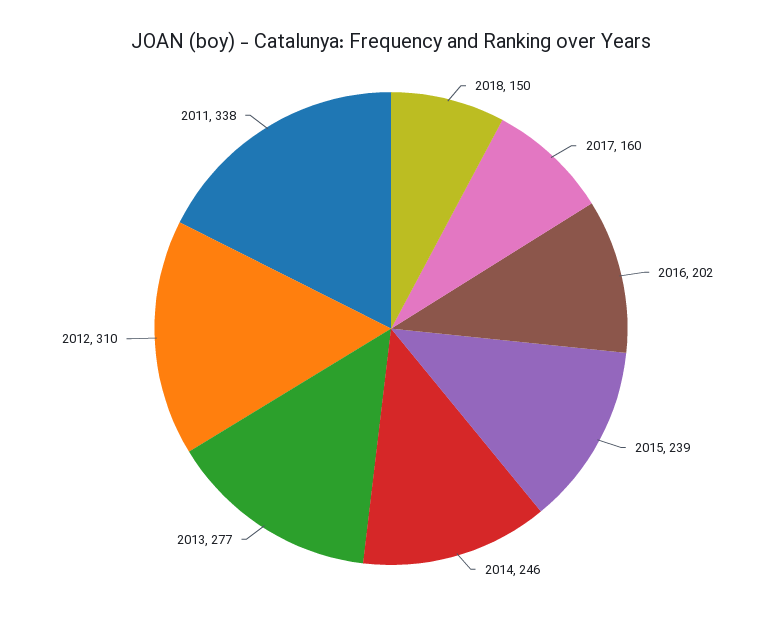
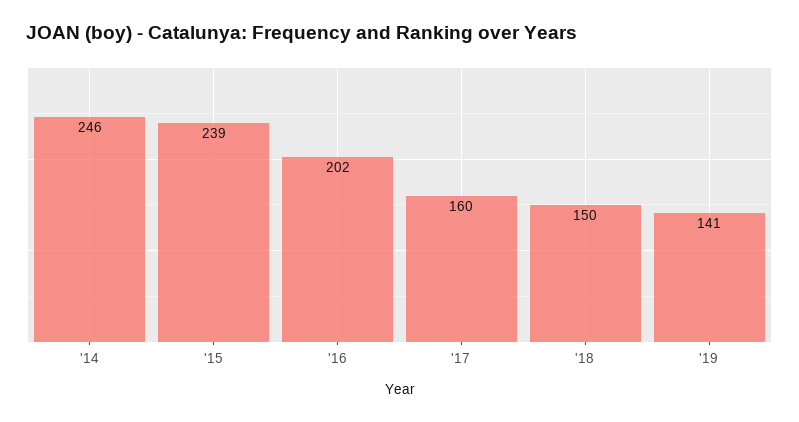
2013: 277 -> none
2012: 310 -> none
2011: 338 -> none
'19: none -> 141

